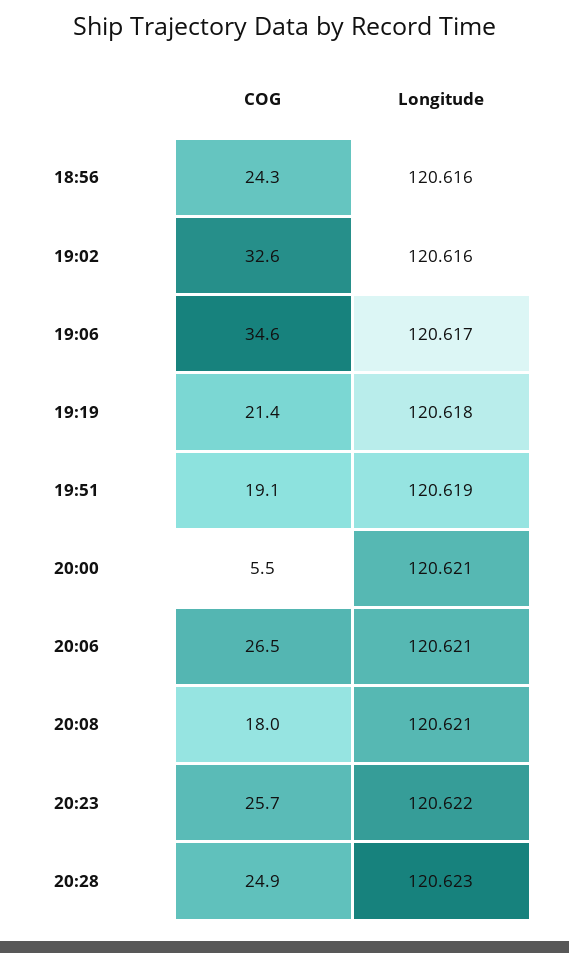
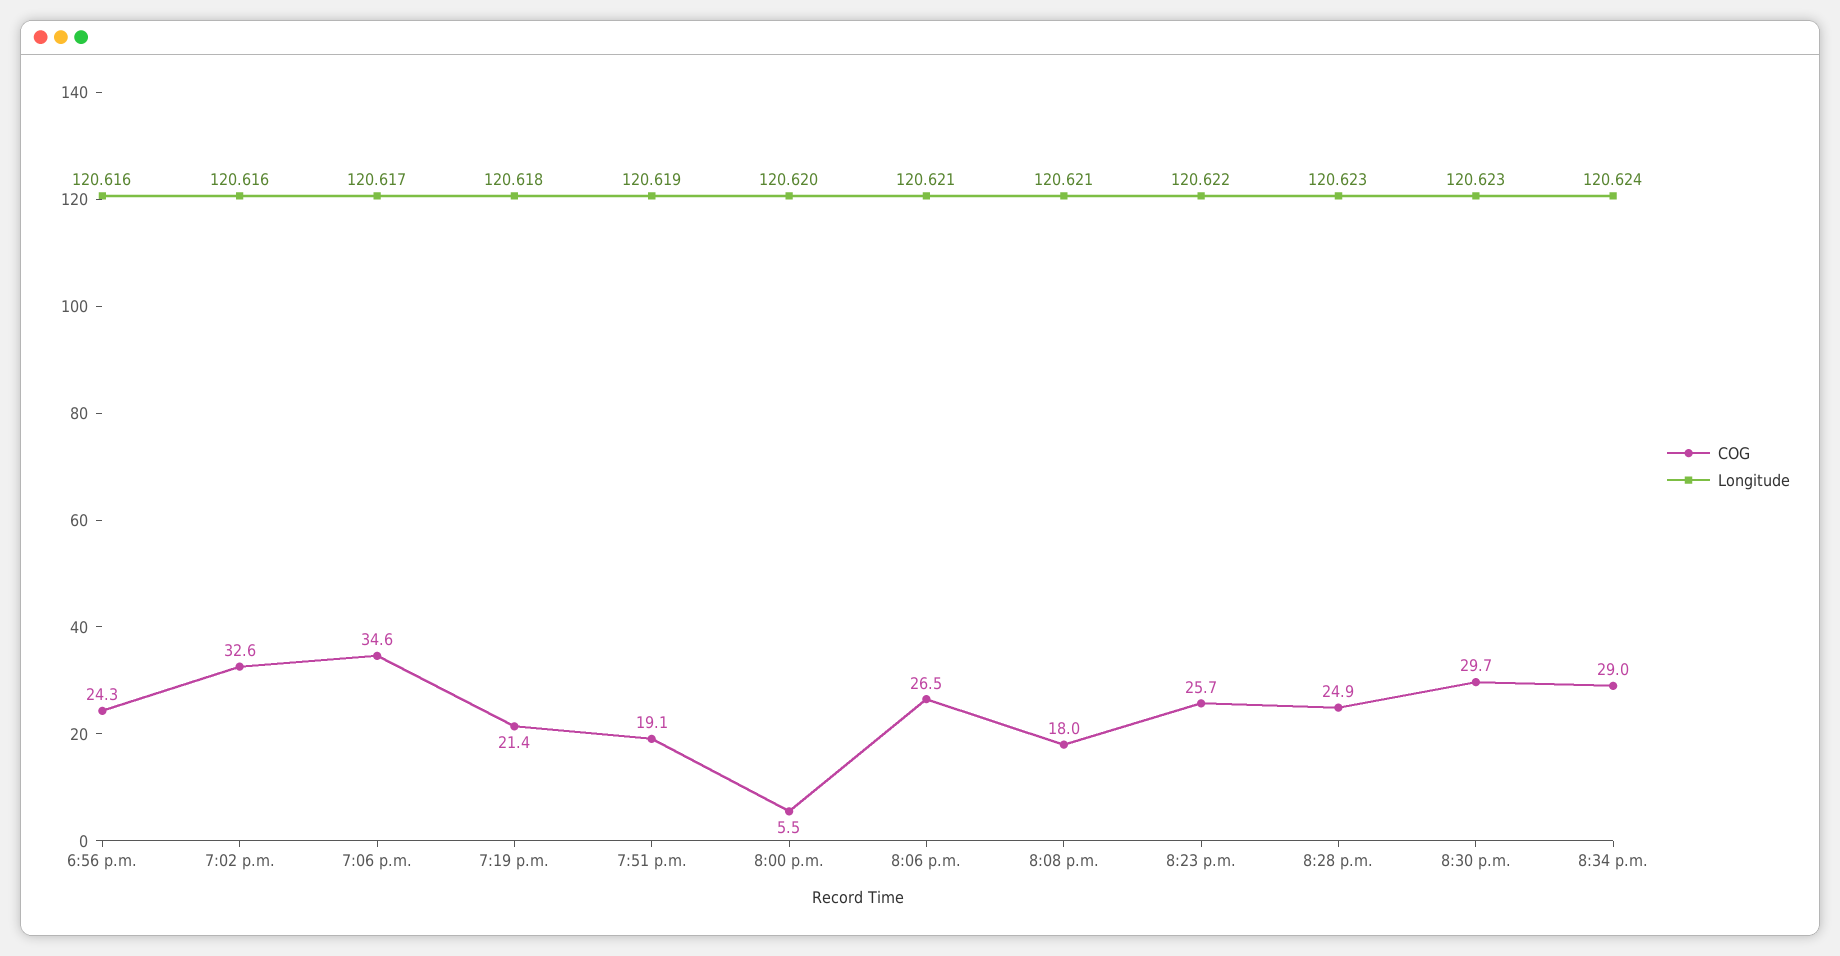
Longitude, 20:00: 120.621 -> 120.62
COG, 8:30 p.m.: none -> 29.7
Longitude, 8:30 p.m.: none -> 120.623
COG, 8:34 p.m.: none -> 29
Longitude, 8:34 p.m.: none -> 120.624

